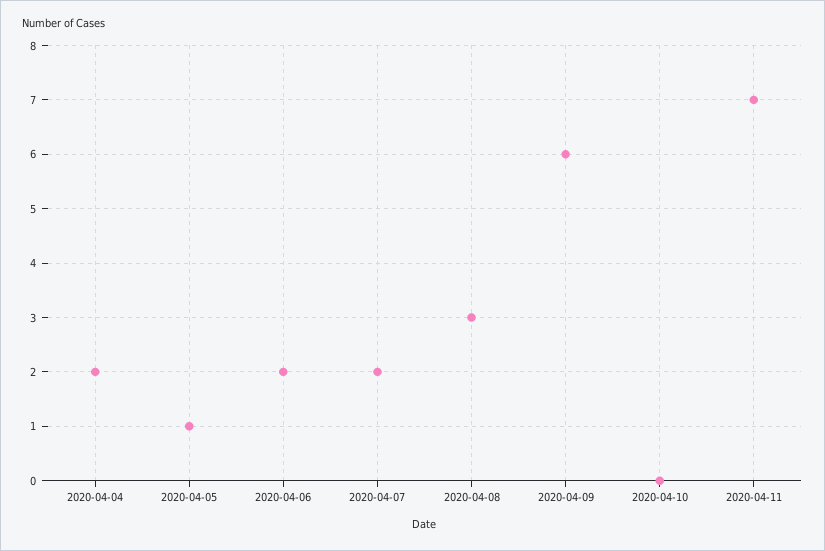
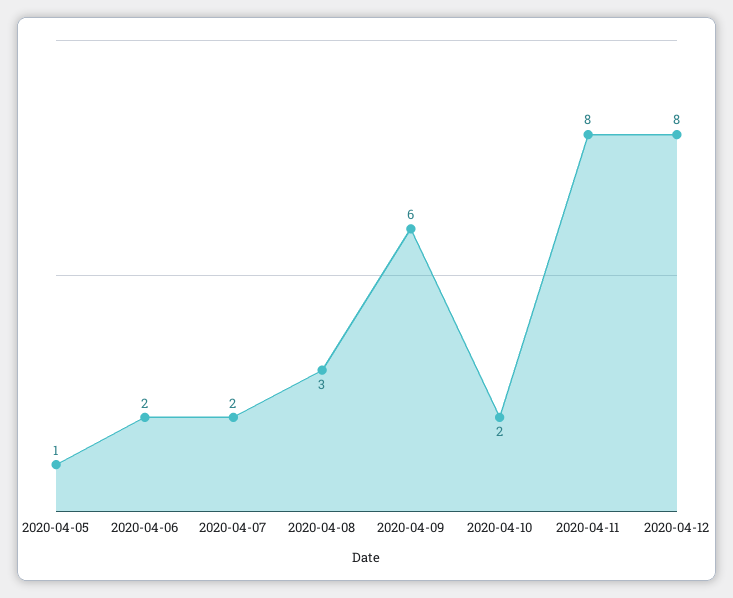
2020-04-04: 2 -> none
2020-04-10: 0 -> 2
2020-04-11: 7 -> 8
2020-04-12: none -> 8

